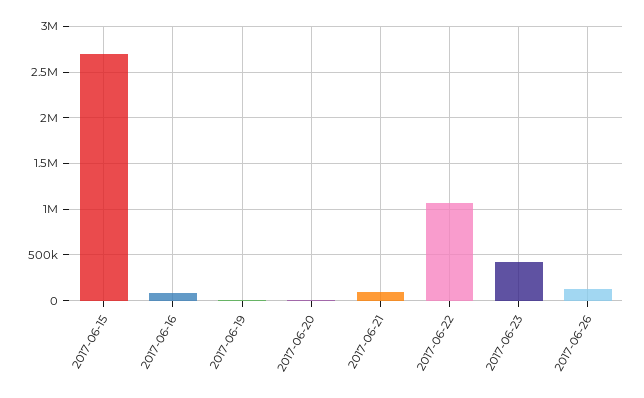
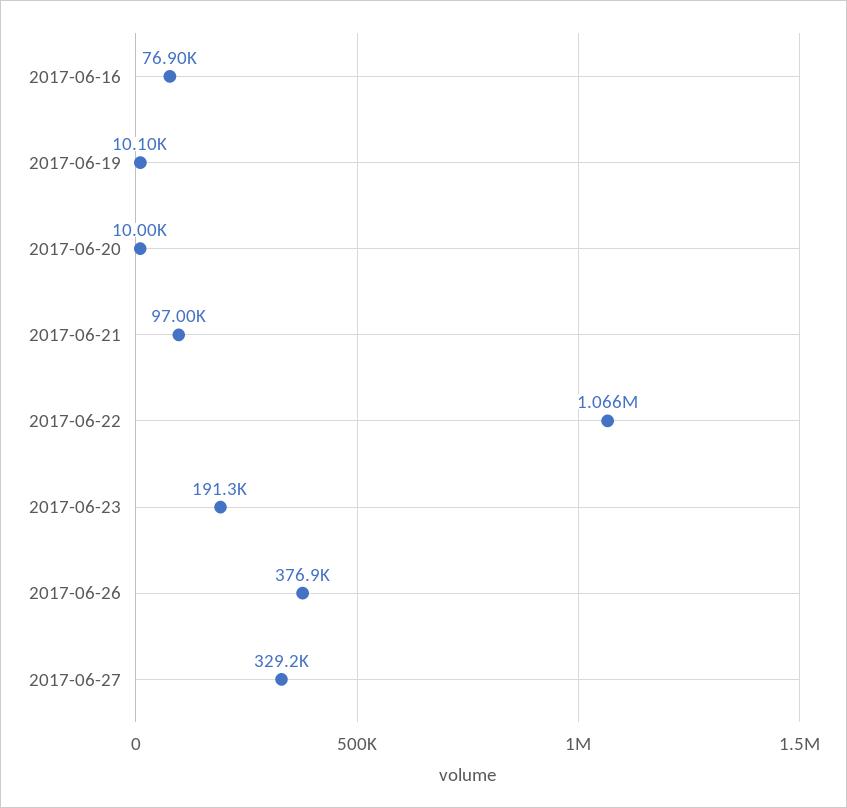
2017-06-15: 2700000 -> none
2017-06-23: 400000 -> 191300
2017-06-26: 100000 -> 376900
2017-06-27: none -> 329200

